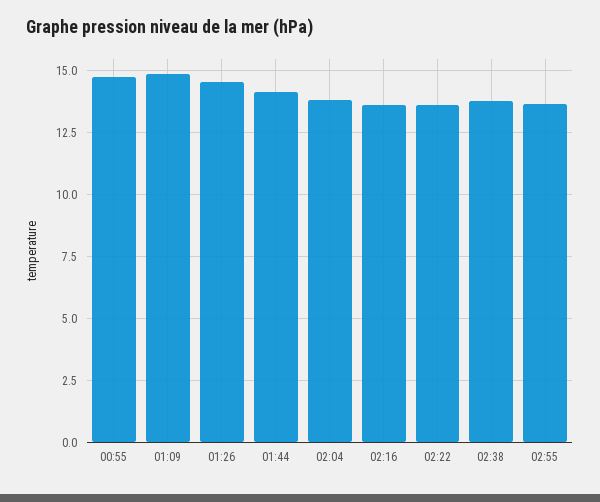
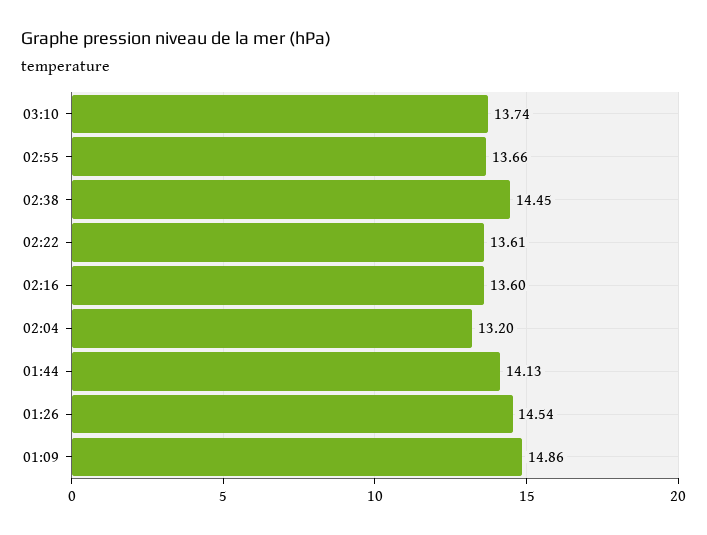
00:55: 14.75 -> none
02:04: 13.75 -> 13.2
02:38: 13.75 -> 14.45
03:10: none -> 13.74

